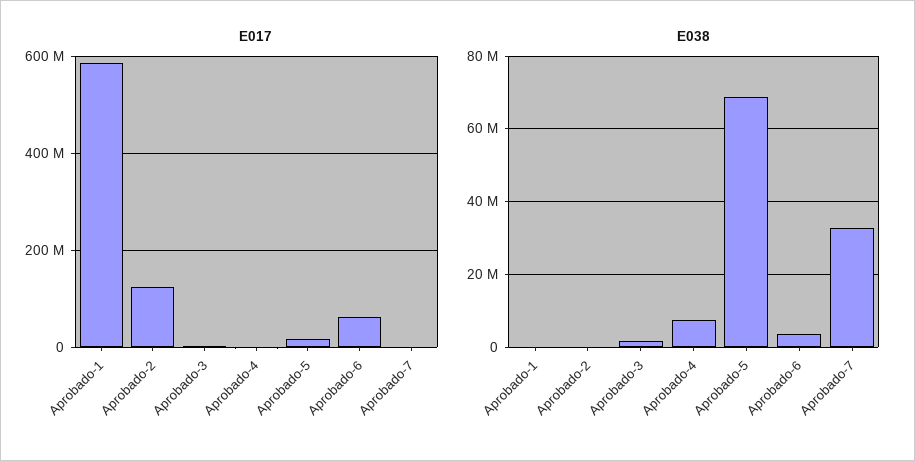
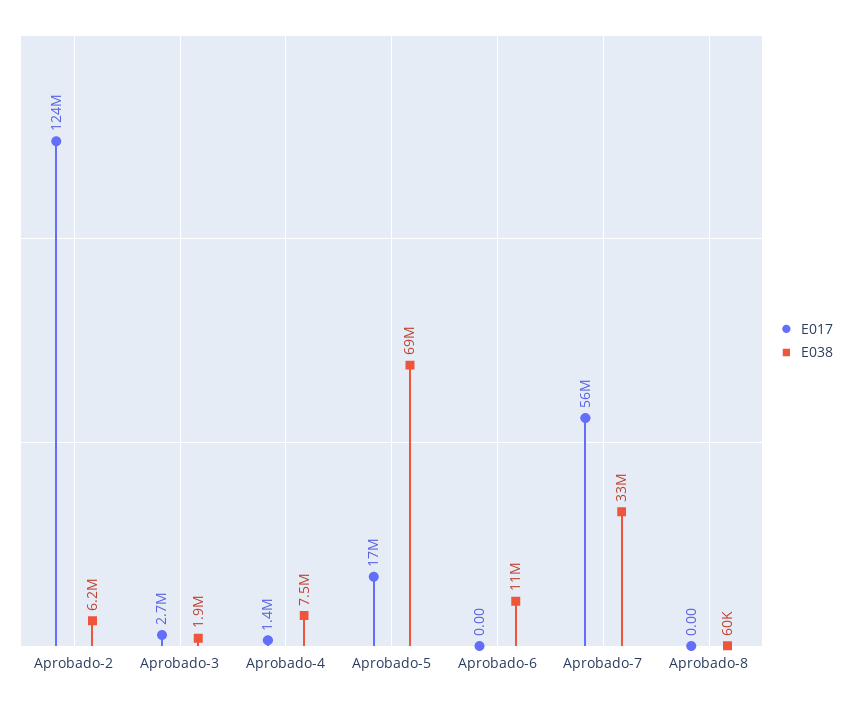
E017, Aprobado-1: 580000000 -> none
E017, Aprobado-6: 60000000 -> 0
E017, Aprobado-7: 0 -> 56000000
E038, Aprobado-1: 0 -> none
E038, Aprobado-2: 0 -> 6200000
E038, Aprobado-6: 4000000 -> 11000000
E017, Aprobado-8: none -> 0
E038, Aprobado-8: none -> 60000

